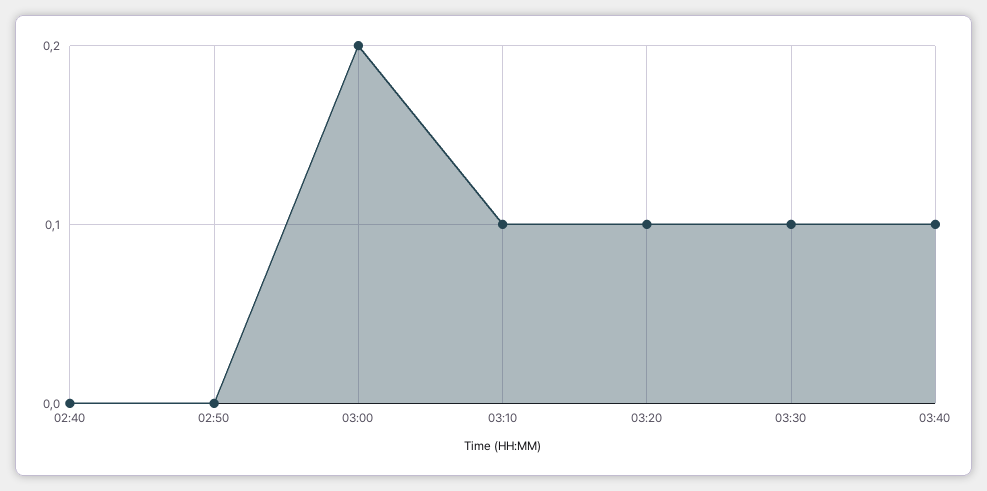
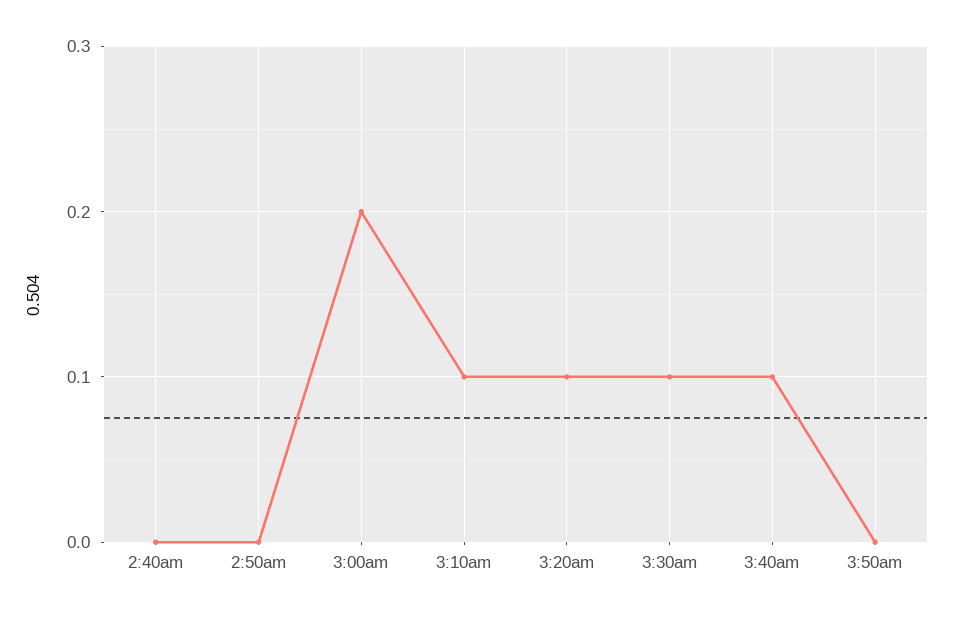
3:50am: none -> 0

